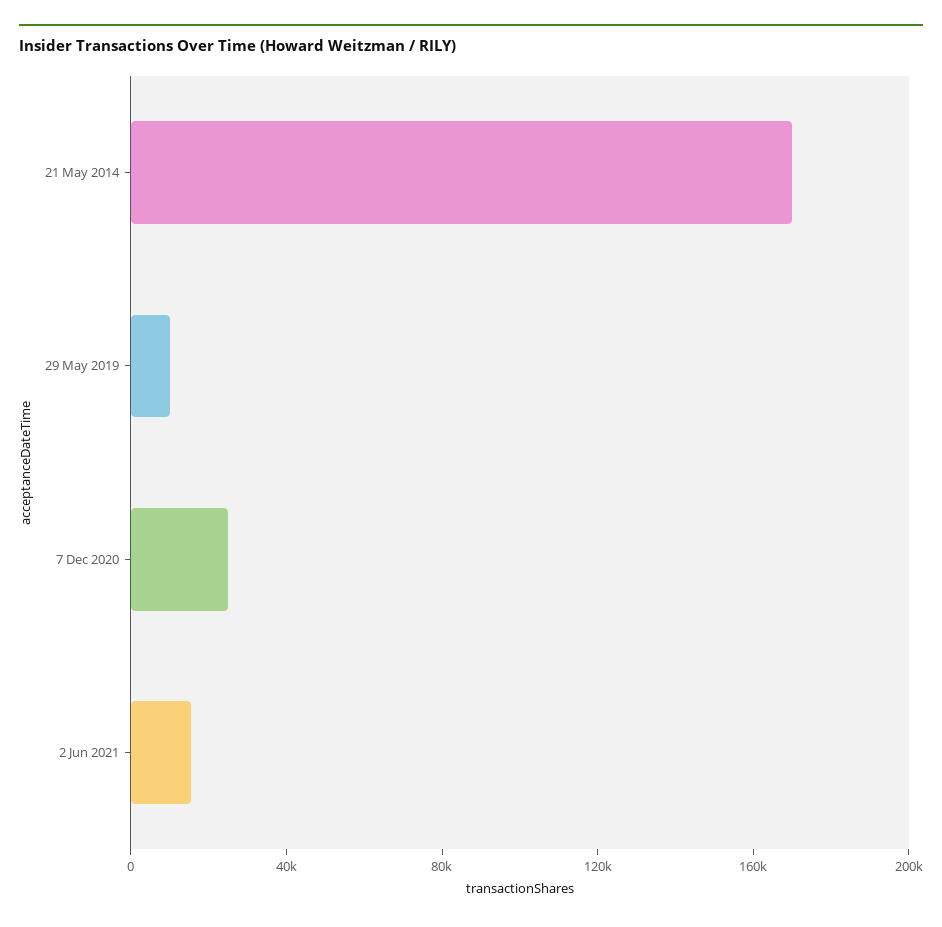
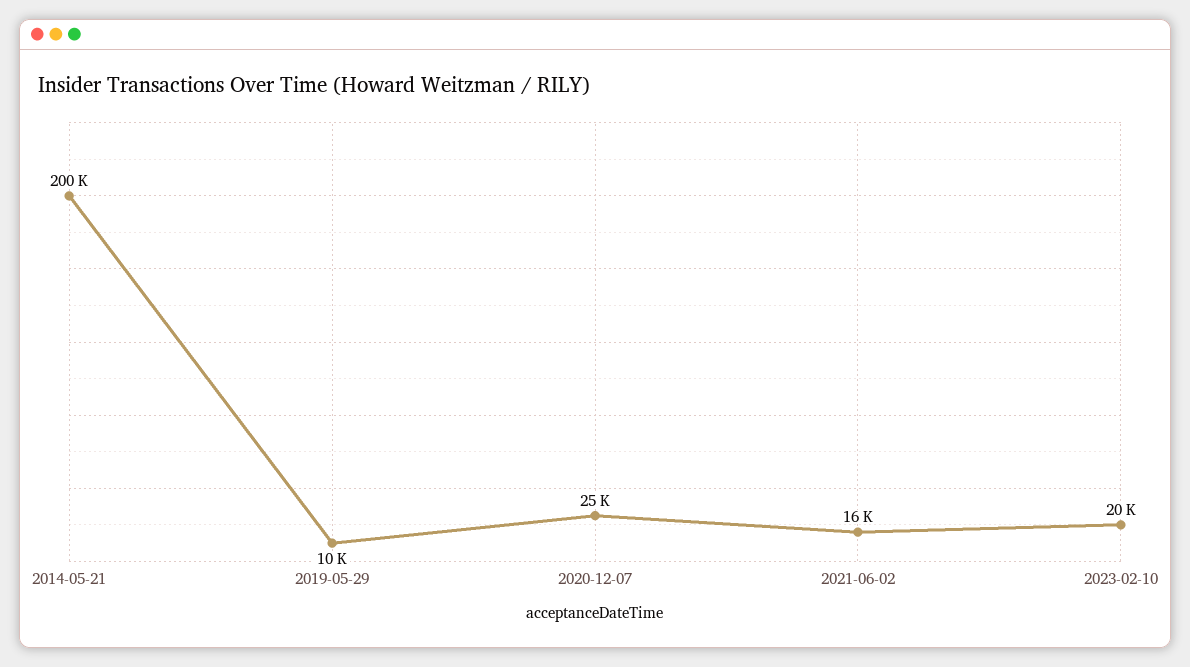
21 May 2014: 170000 -> 200000
2023-02-10: none -> 20000

